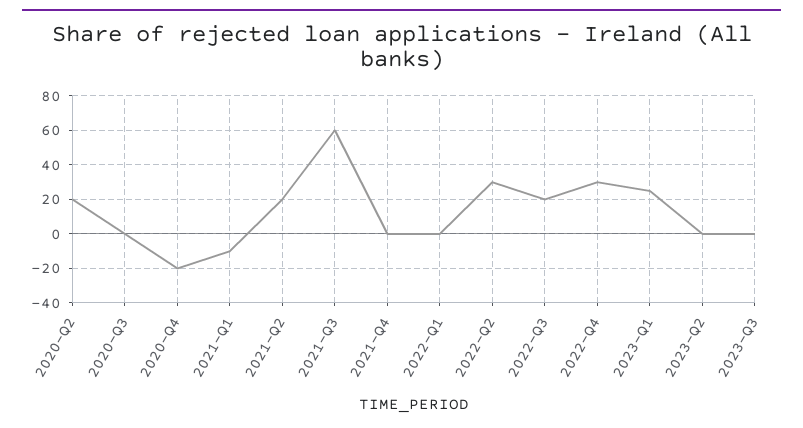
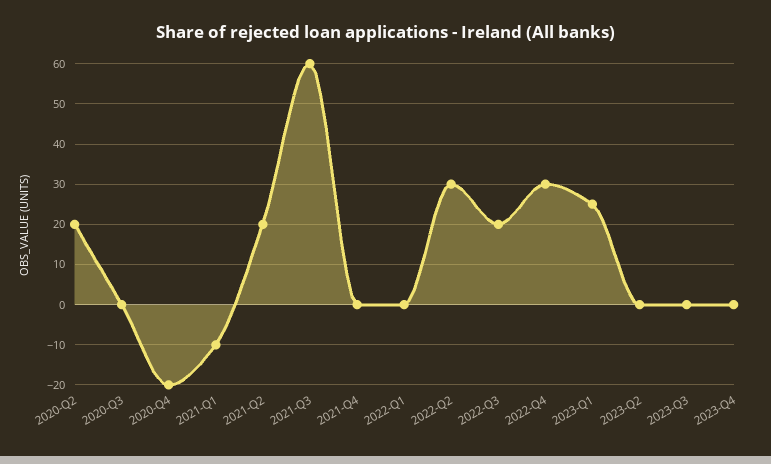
2023-Q4: none -> 0

